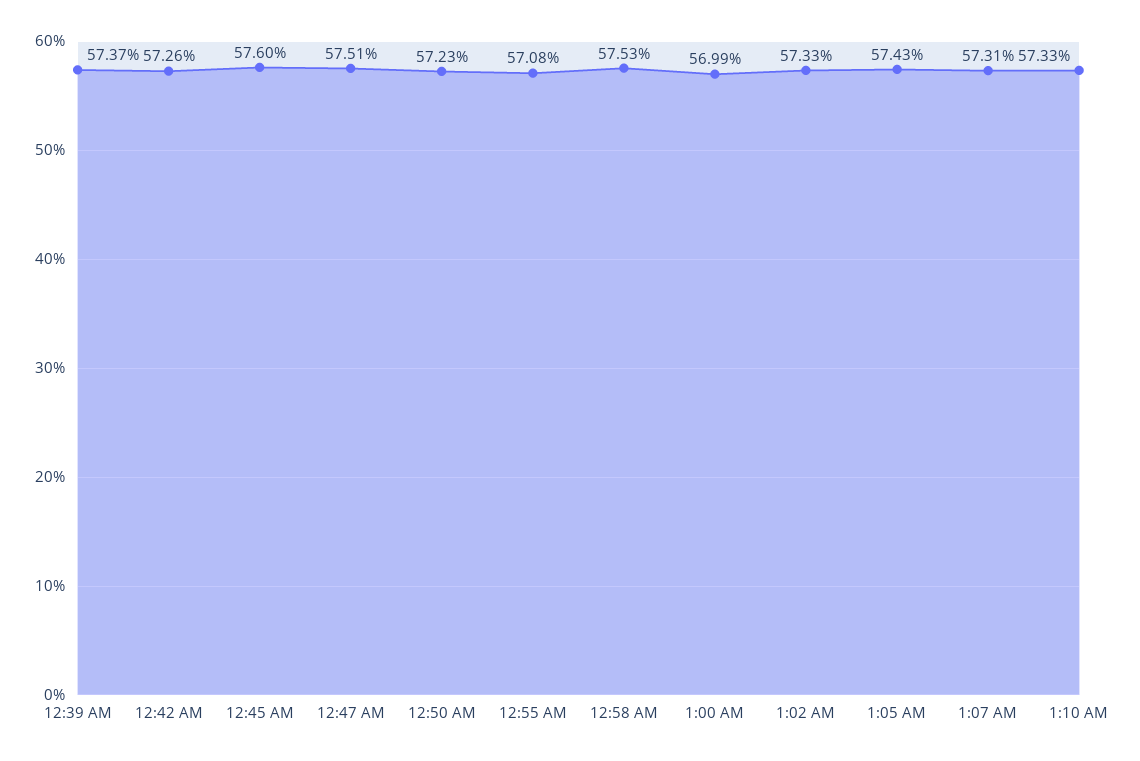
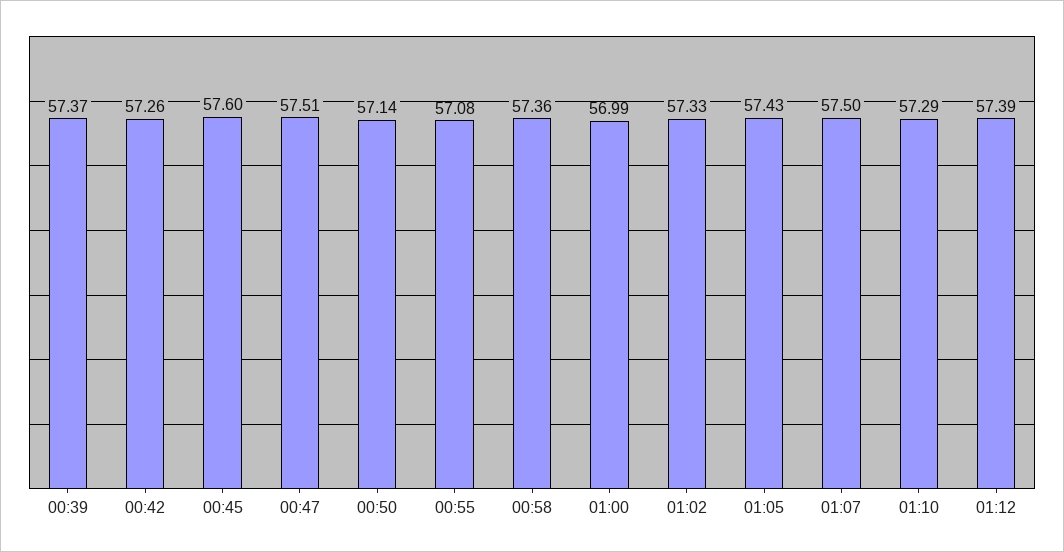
12:50 AM: 57.23 -> 57.14
12:58 AM: 57.53 -> 57.36
1:07 AM: 57.31 -> 57.5
1:10 AM: 57.33 -> 57.29
01:12: none -> 57.39

